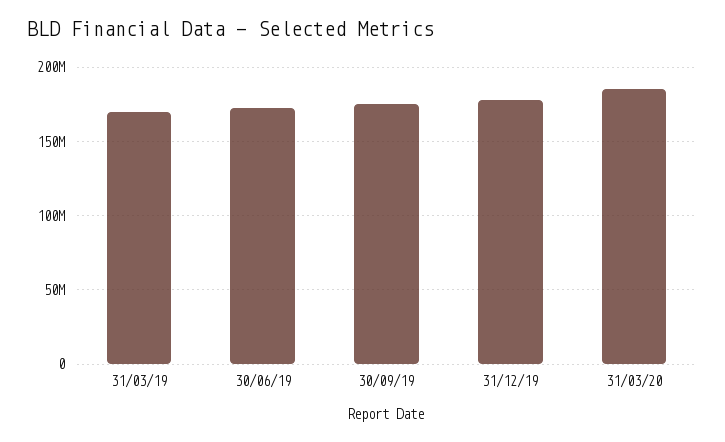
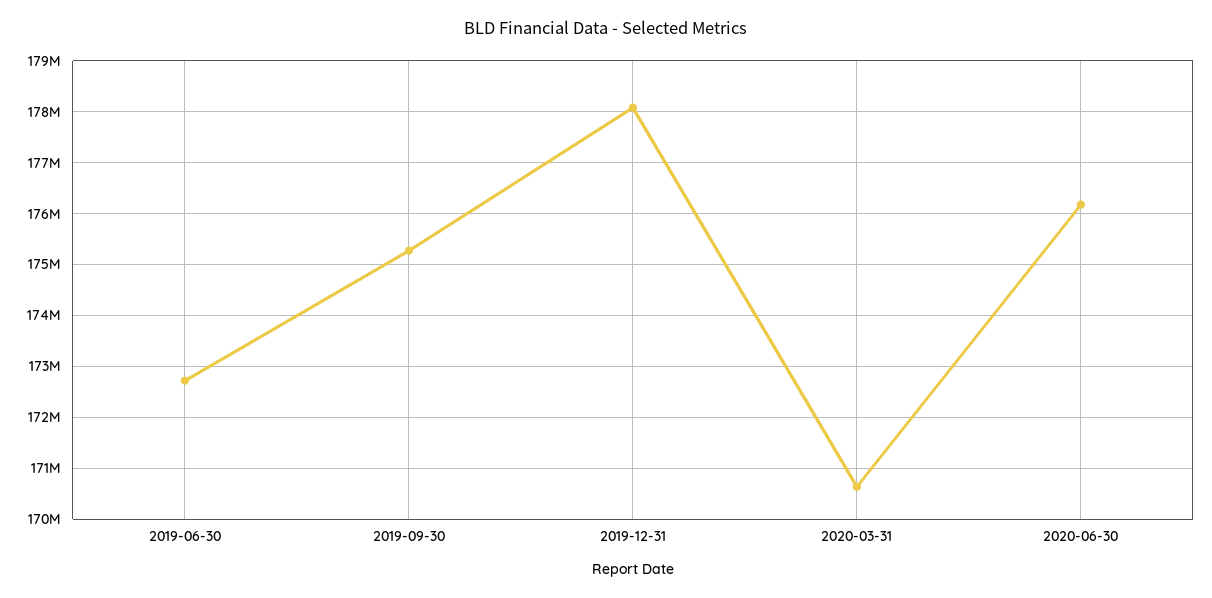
31/03/19: 170000000 -> none
31/03/20: 185000000 -> 170600000
2020-06-30: none -> 176200000

